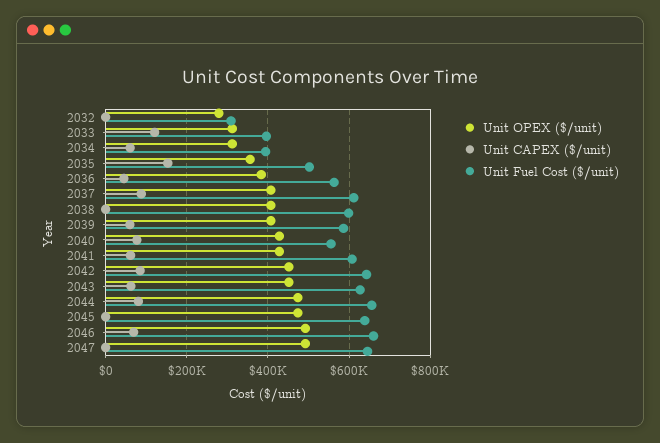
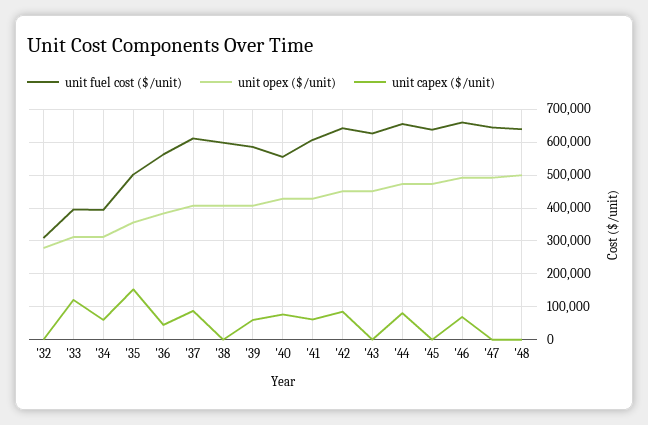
Unit CAPEX ($/unit), 2043: 60000 -> 0
Unit Fuel Cost ($/unit), '48: none -> 640000
Unit OPEX ($/unit), '48: none -> 500000
Unit CAPEX ($/unit), '48: none -> 0

